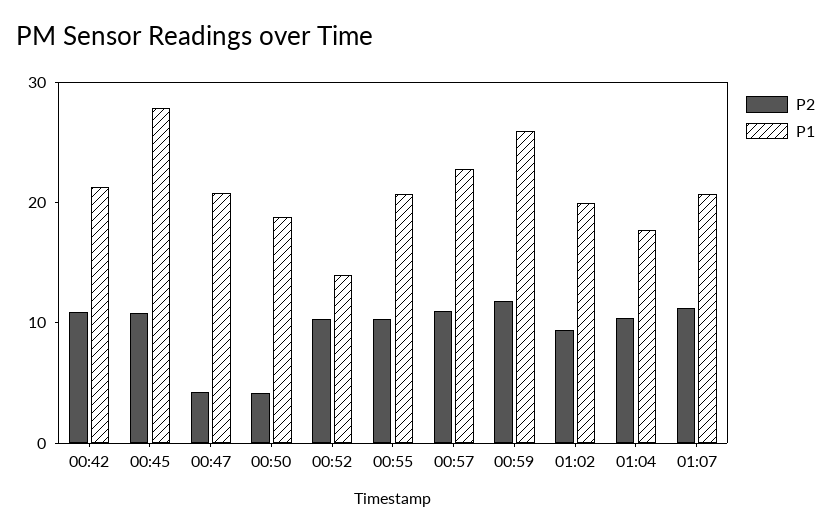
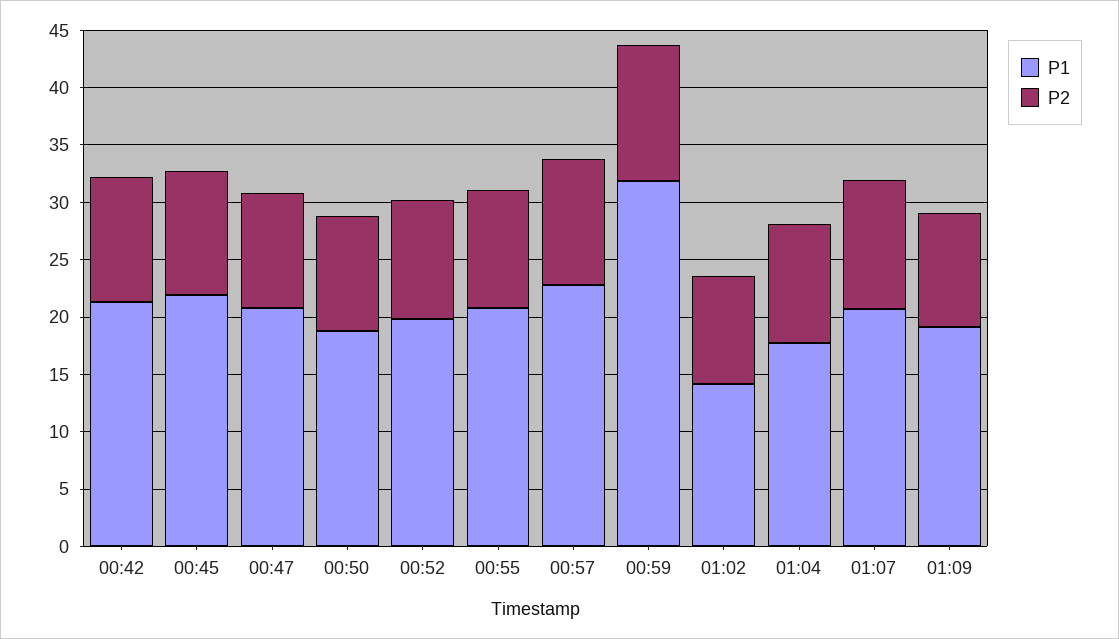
P1, 00:45: 28 -> 22
P2, 00:47: 4 -> 10
P2, 00:50: 4 -> 10
P1, 00:52: 14 -> 20
P1, 00:59: 26 -> 32
P1, 01:02: 20 -> 14
P1, 01:09: none -> 19
P2, 01:09: none -> 10

